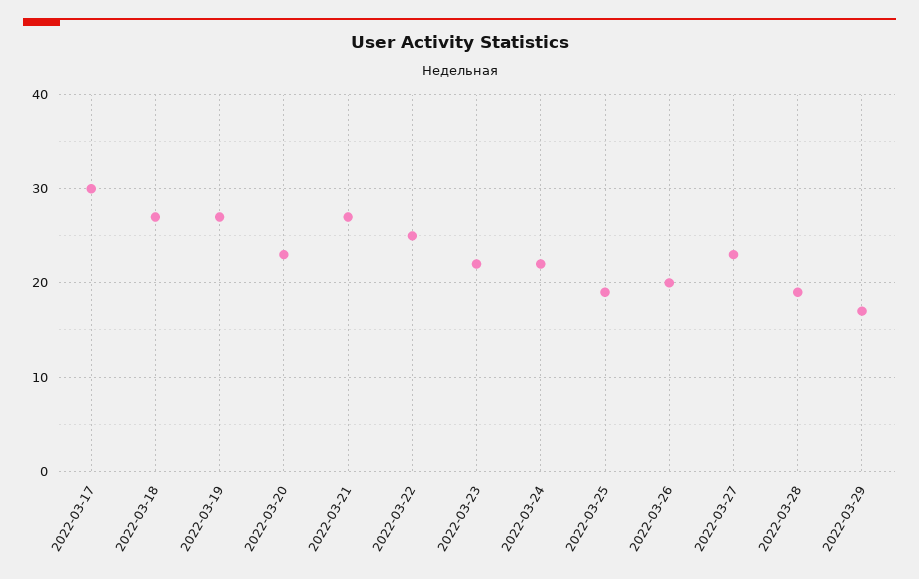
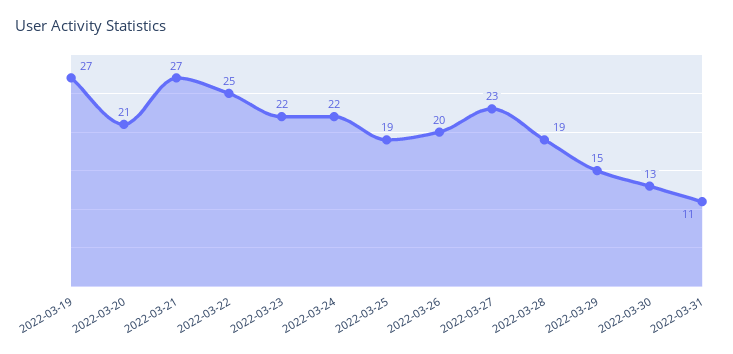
2022-03-17: 30 -> none
2022-03-18: 27 -> none
2022-03-20: 23 -> 21
2022-03-29: 17 -> 15
2022-03-30: none -> 13
2022-03-31: none -> 11

